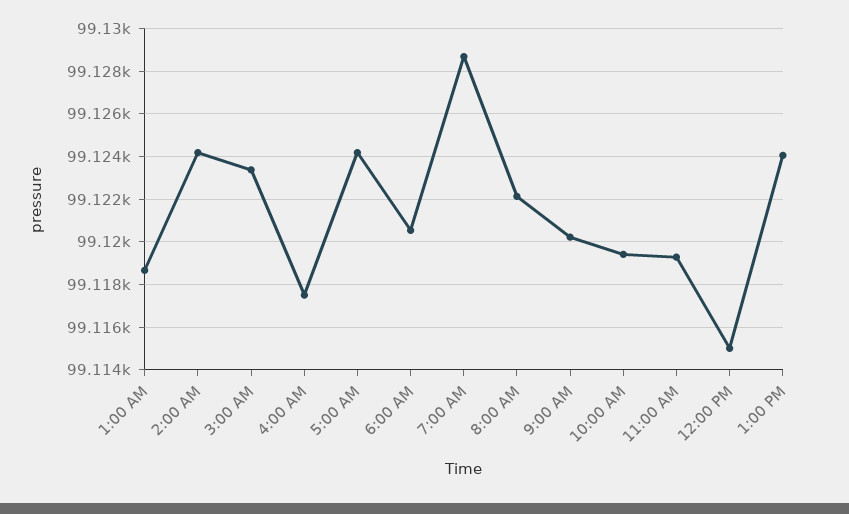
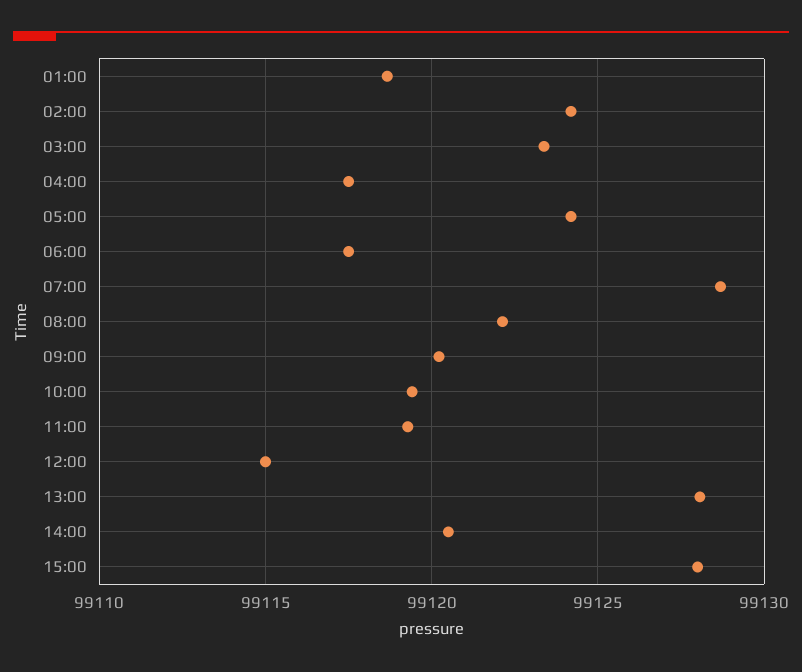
6:00 AM: 99120.5 -> 99117.5
1:00 PM: 99124 -> 99128
14:00: none -> 99120.5
15:00: none -> 99128

